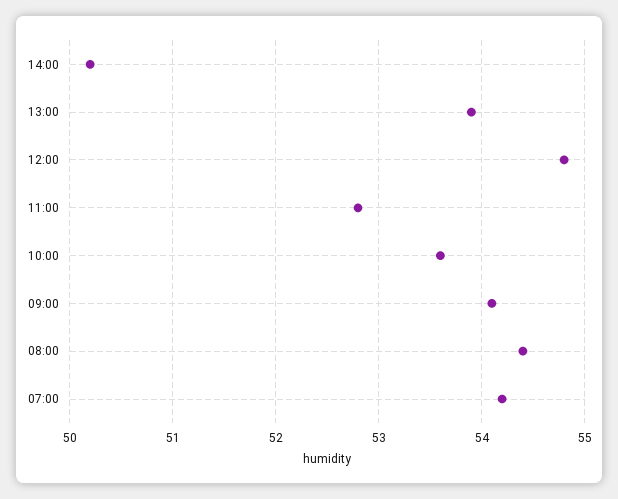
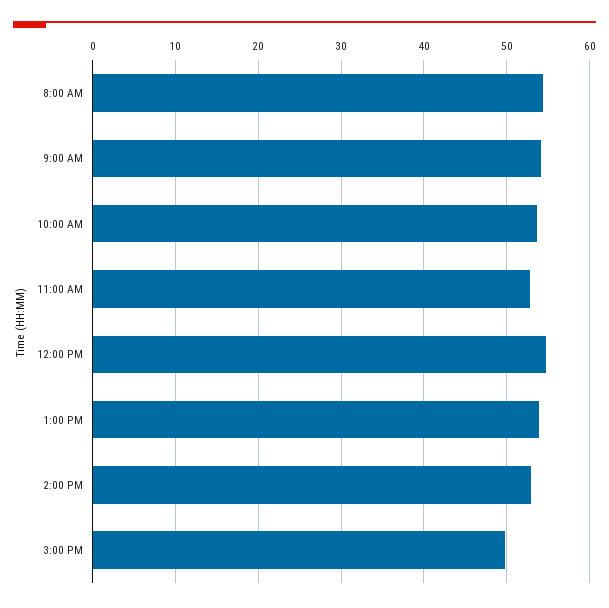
14:00: 50.2 -> 53
07:00: 54.2 -> none
3:00 PM: none -> 50

